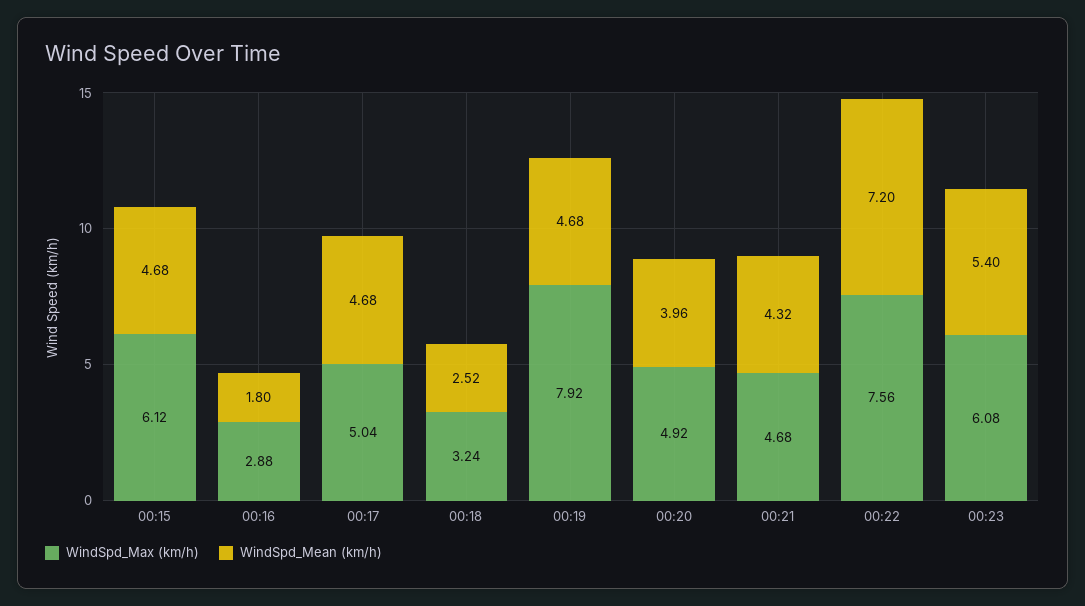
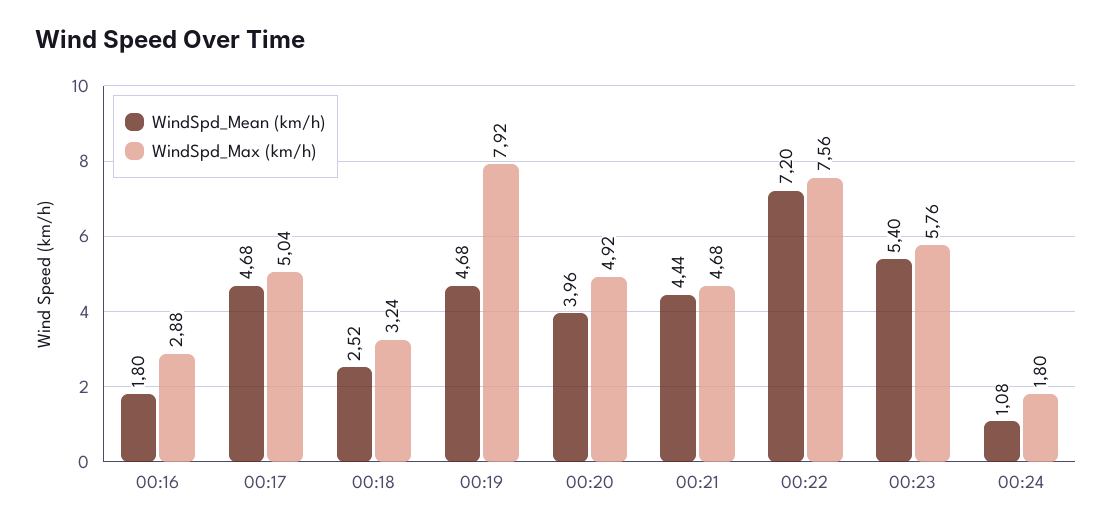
WindSpd_Max (km/h), 00:15: 6.12 -> none
WindSpd_Mean (km/h), 00:15: 4.68 -> none
WindSpd_Mean (km/h), 00:21: 4.32 -> 4.44
WindSpd_Max (km/h), 00:23: 6.08 -> 5.76
WindSpd_Mean (km/h), 00:24: none -> 1.08
WindSpd_Max (km/h), 00:24: none -> 1.8

